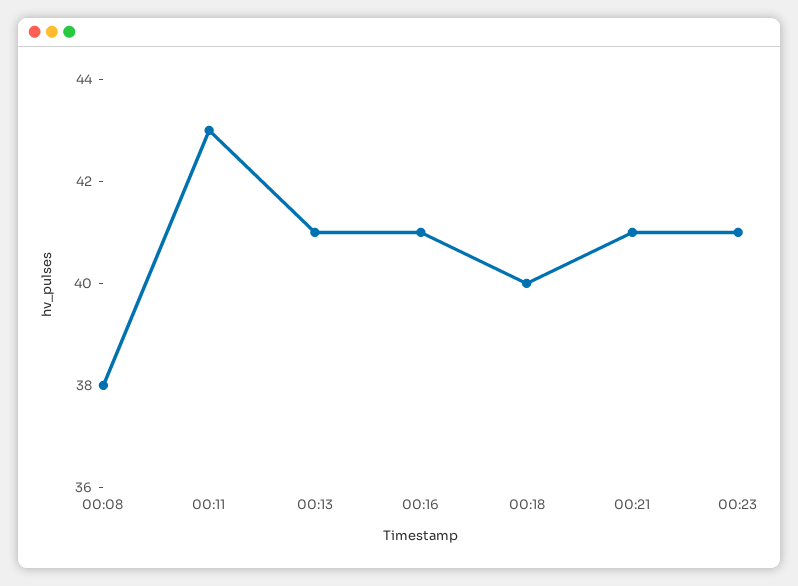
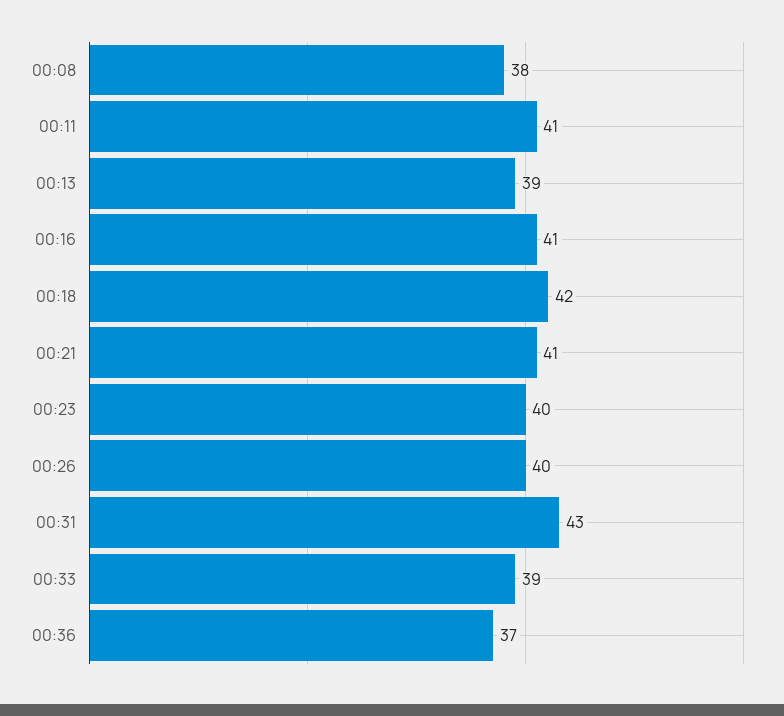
00:11: 43 -> 41
00:13: 41 -> 39
00:18: 40 -> 42
00:23: 41 -> 40
00:26: none -> 40
00:31: none -> 43
00:33: none -> 39
00:36: none -> 37

